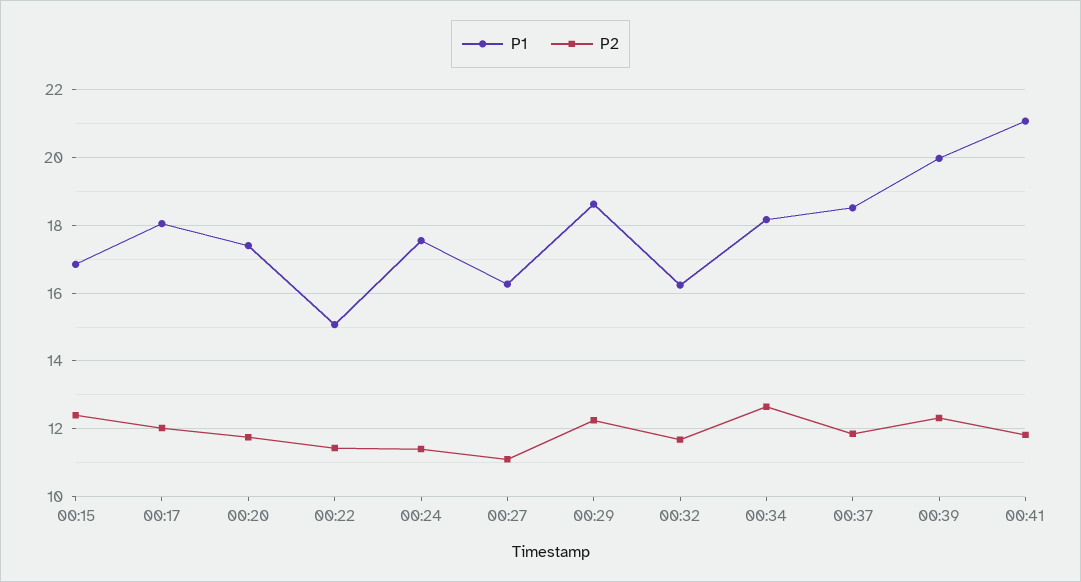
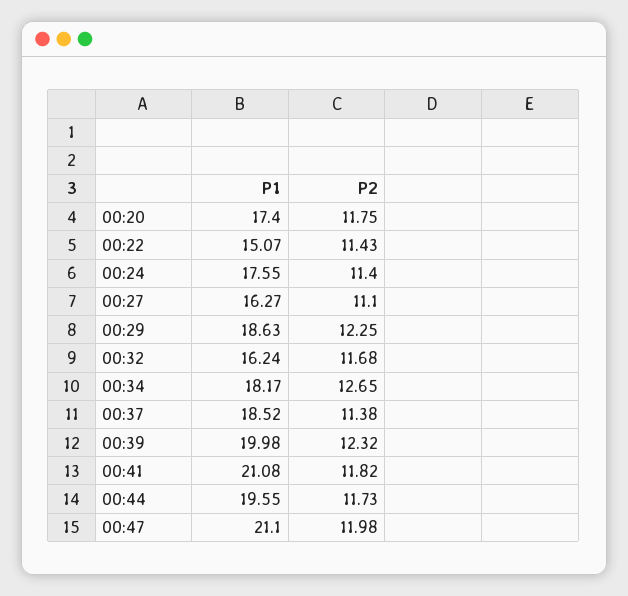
P1, 00:15: 16.8 -> none
P2, 00:15: 12.4 -> none
P1, 00:17: 18 -> none
P2, 00:17: 12 -> none
P2, 00:37: 11.8 -> 11.38
P1, 00:44: none -> 19.55
P2, 00:44: none -> 11.73
P1, 00:47: none -> 21.1
P2, 00:47: none -> 11.98

